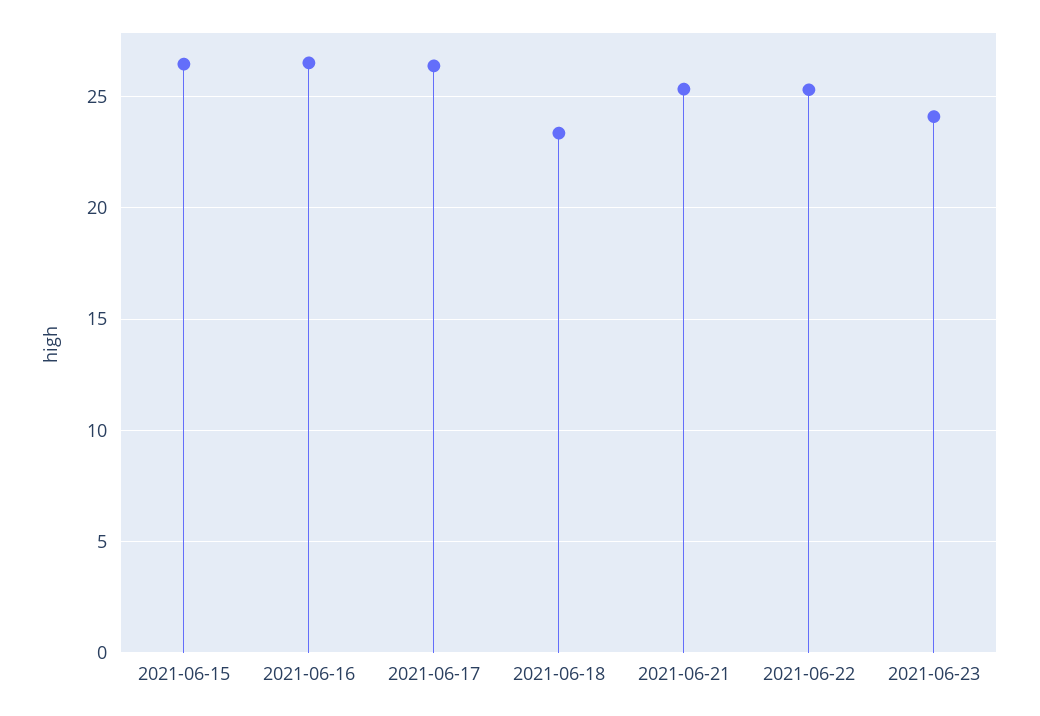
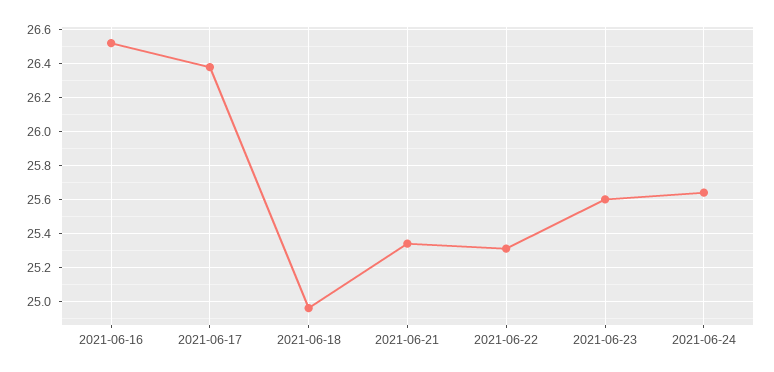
2021-06-15: 26.5 -> none
2021-06-18: 23.5 -> 24.95
2021-06-23: 24 -> 25.6
2021-06-24: none -> 25.65

